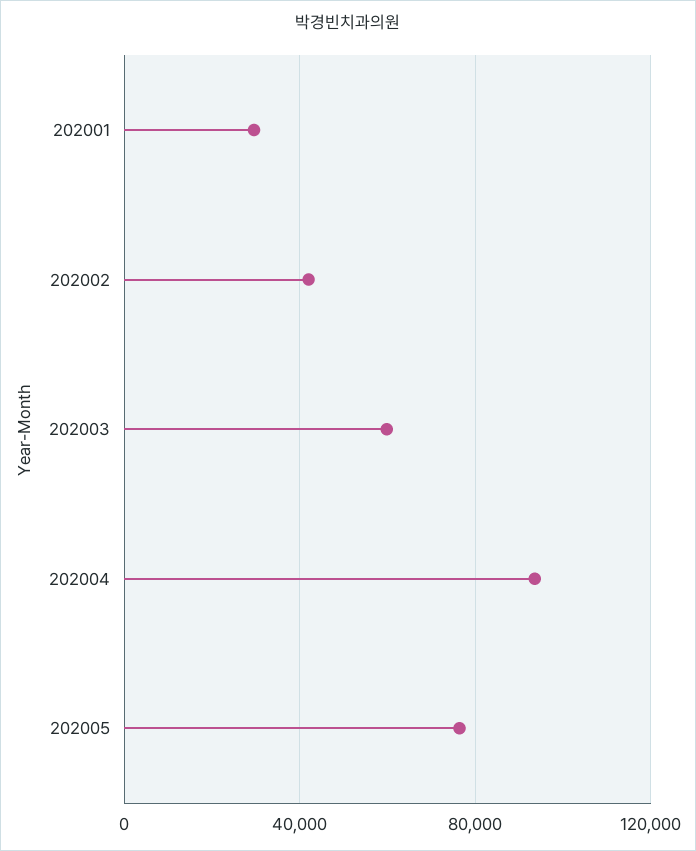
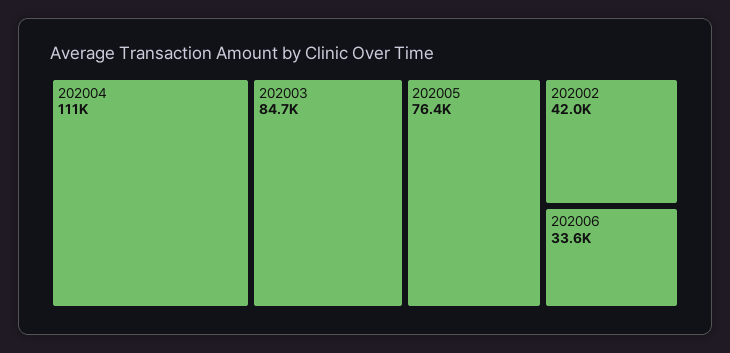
202001: 30000 -> none
202003: 60000 -> 84700
202004: 95000 -> 111000
202006: none -> 33600

